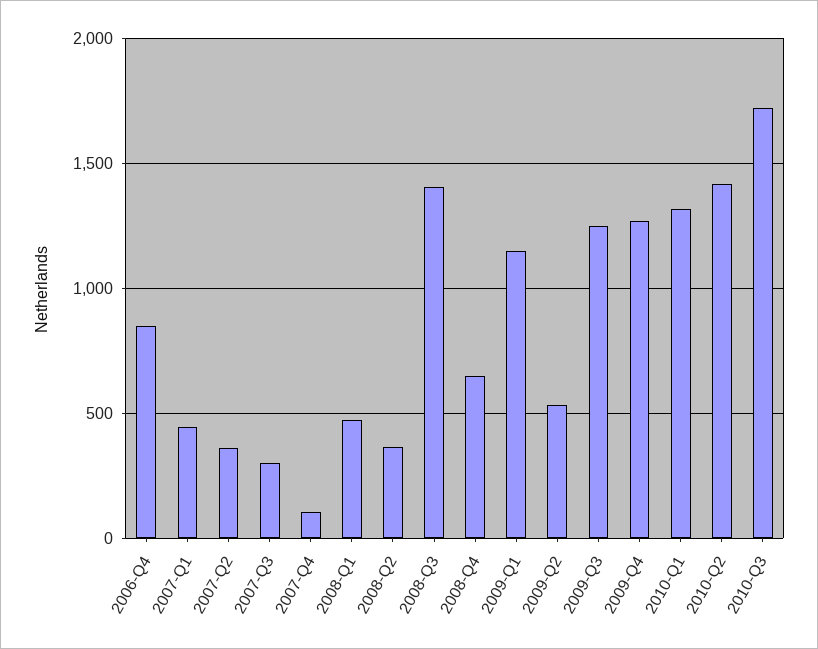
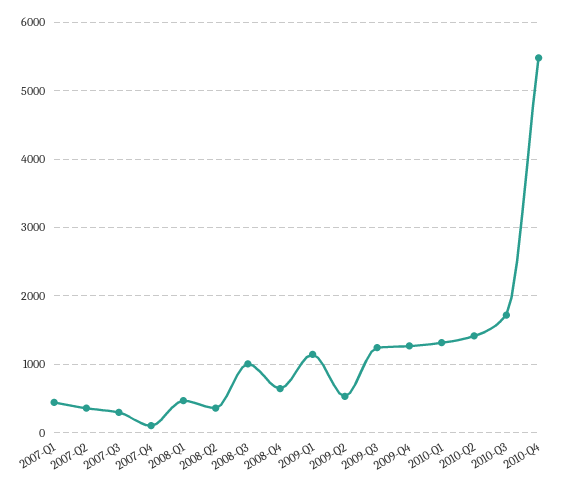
2006-Q4: 850 -> none
2008-Q3: 1400 -> 1000
2010-Q4: none -> 5500

